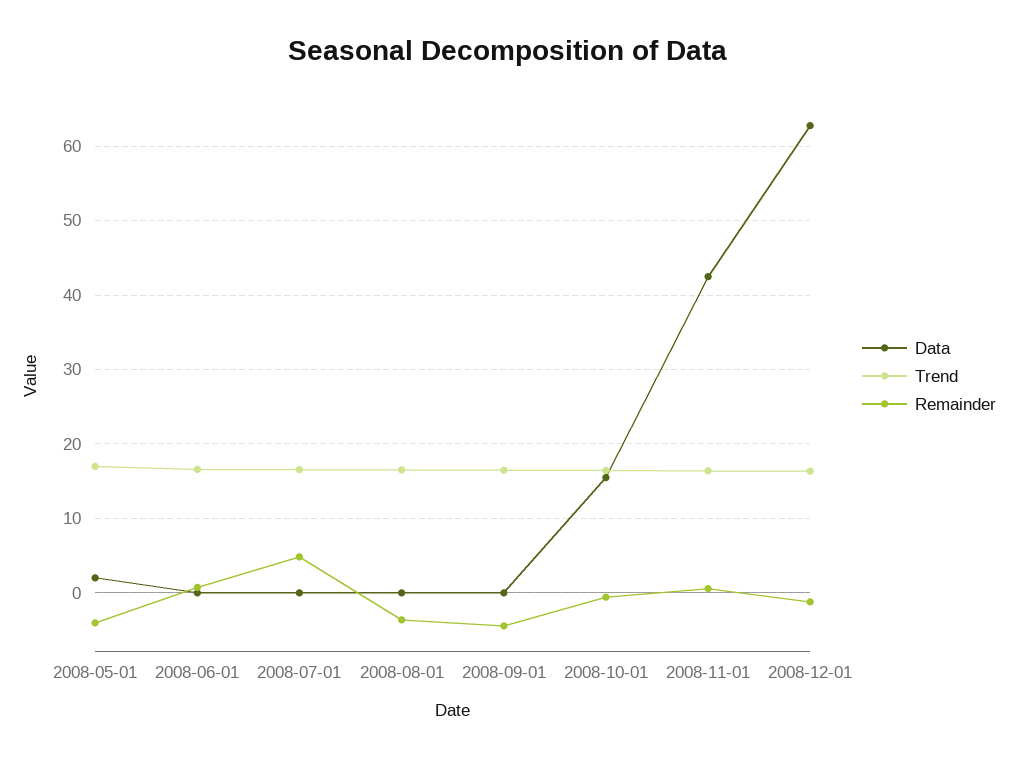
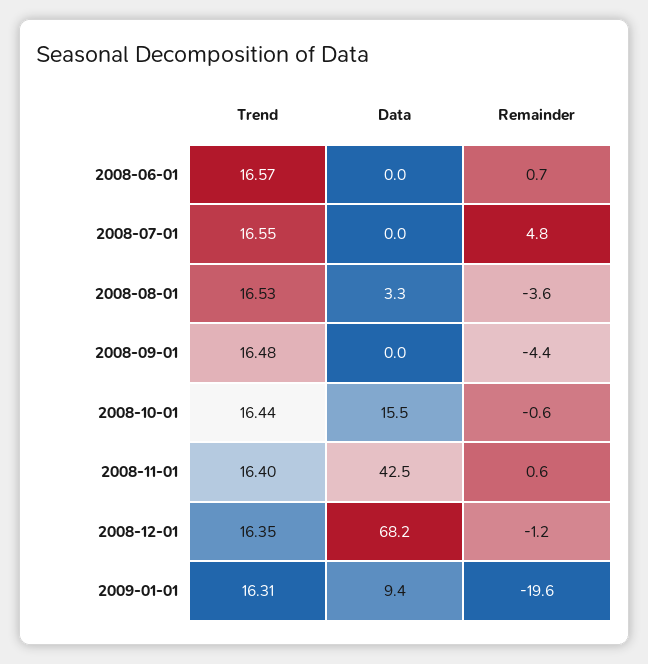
Data, 2008-05-01: 2 -> none
Trend, 2008-05-01: 17 -> none
Remainder, 2008-05-01: -4 -> none
Data, 2008-08-01: 0 -> 3.3
Data, 2008-12-01: 63 -> 68.2
Trend, 2009-01-01: none -> 16.31
Data, 2009-01-01: none -> 9.4
Remainder, 2009-01-01: none -> -19.6

